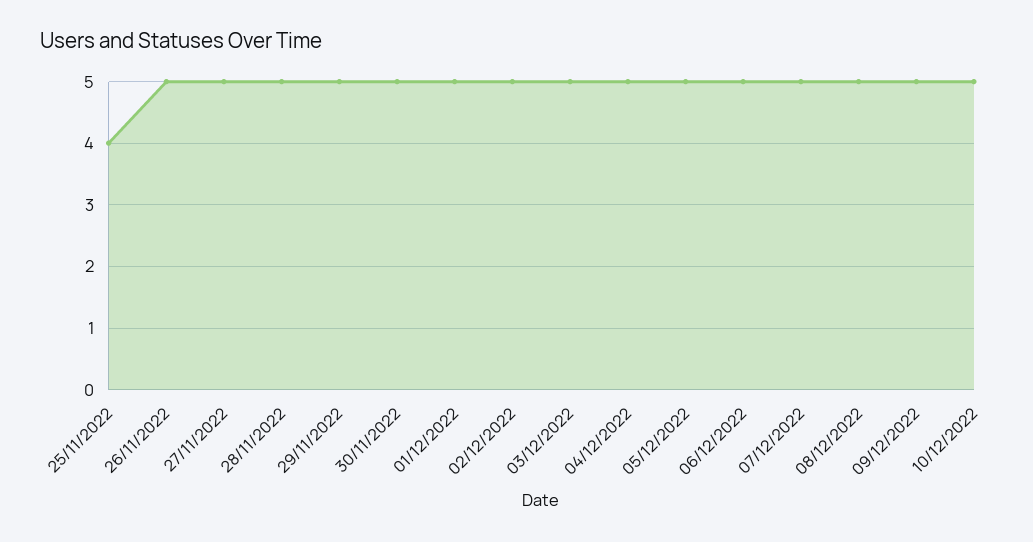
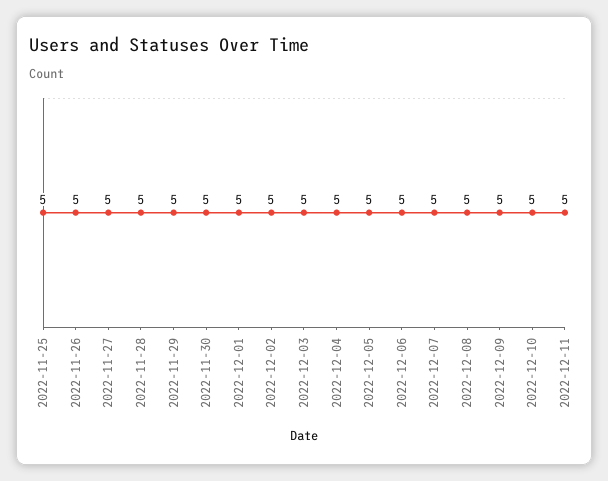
25/11/2022: 4 -> 5
2022-12-11: none -> 5

